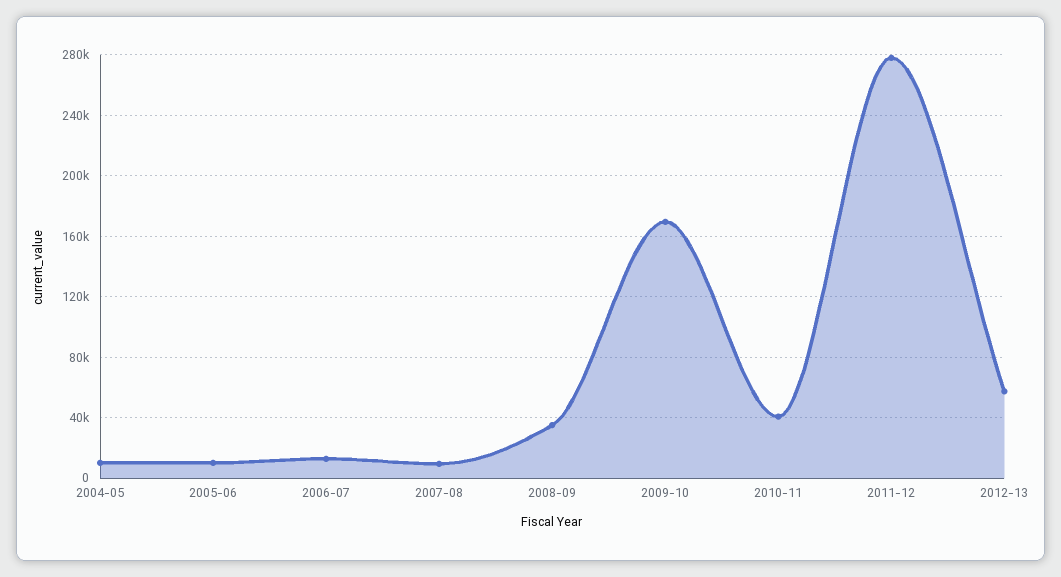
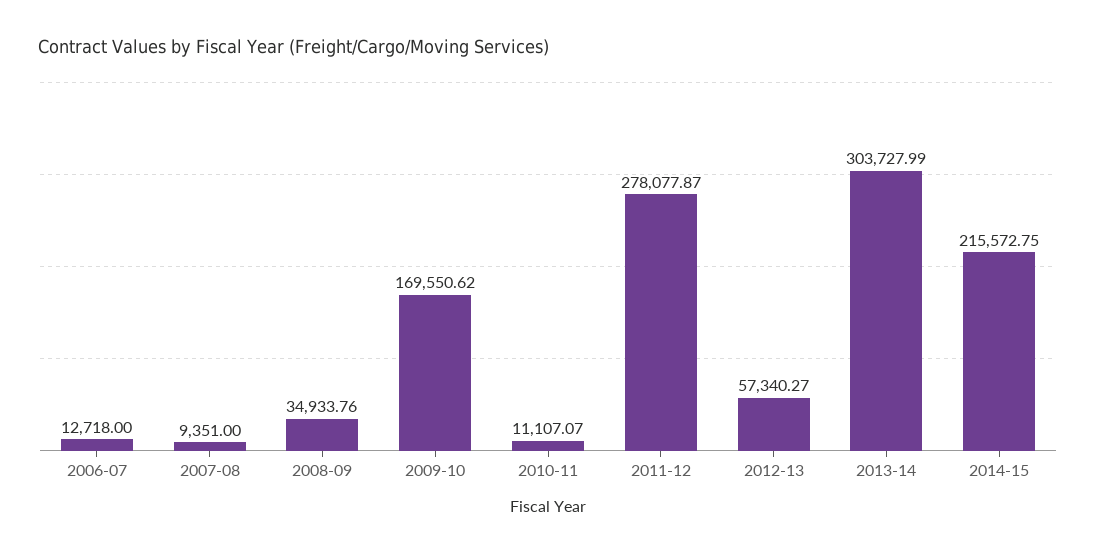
2004-05: 10000 -> none
2005-06: 10000 -> none
2010-11: 40000 -> 11107.07
2013-14: none -> 303727.99
2014-15: none -> 215572.75

